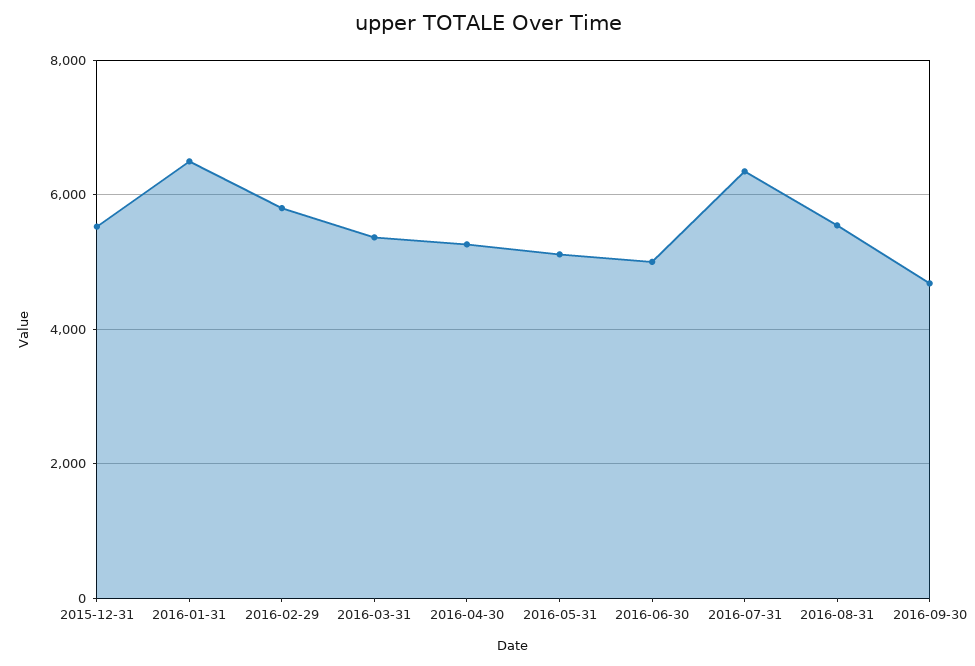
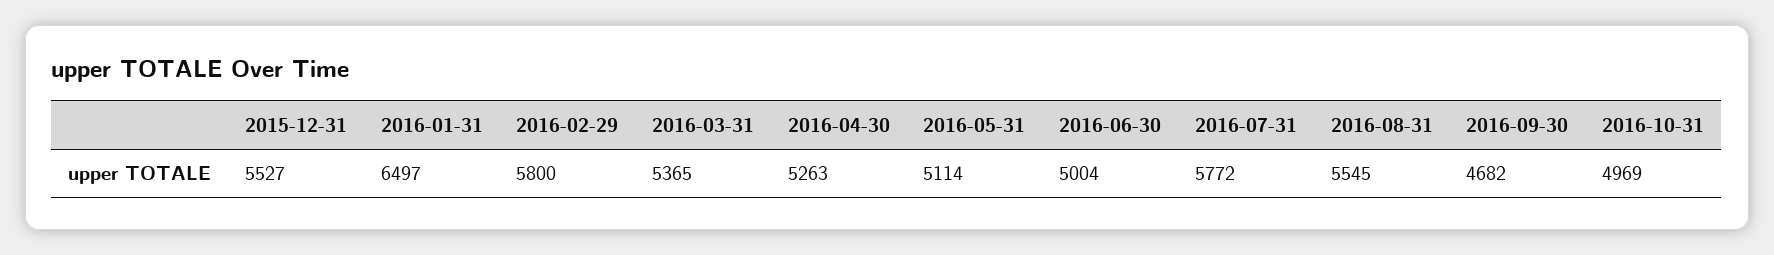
2016-07-31: 6400 -> 5772
2016-10-31: none -> 4969

